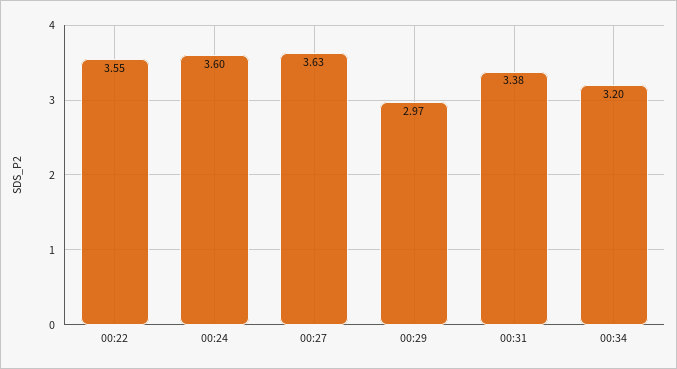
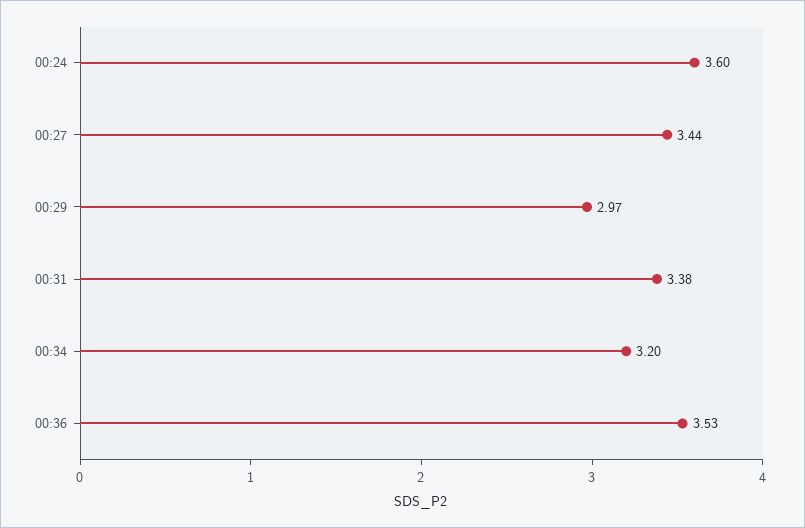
00:22: 3.55 -> none
00:27: 3.63 -> 3.44
00:36: none -> 3.53

